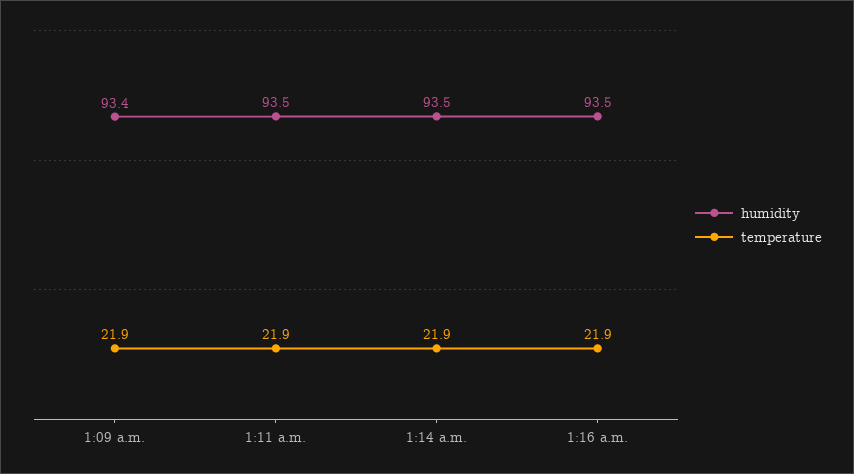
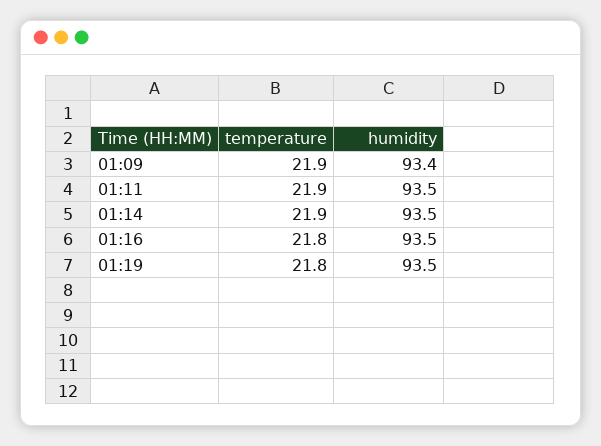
temperature, 1:16 a.m.: 21.9 -> 21.8
temperature, 01:19: none -> 21.8
humidity, 01:19: none -> 93.5

